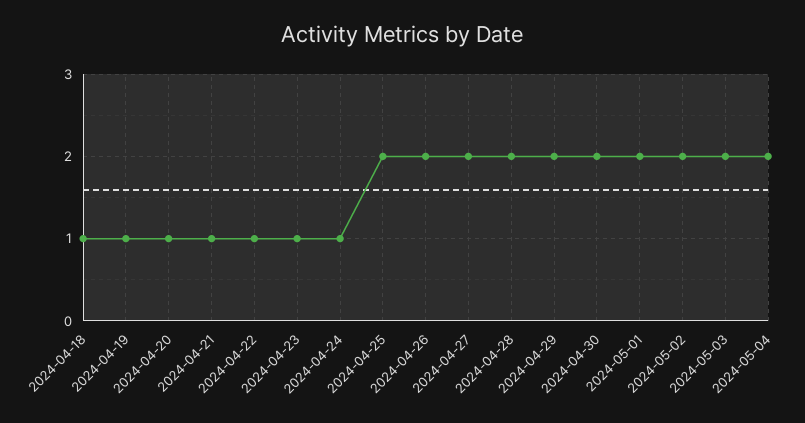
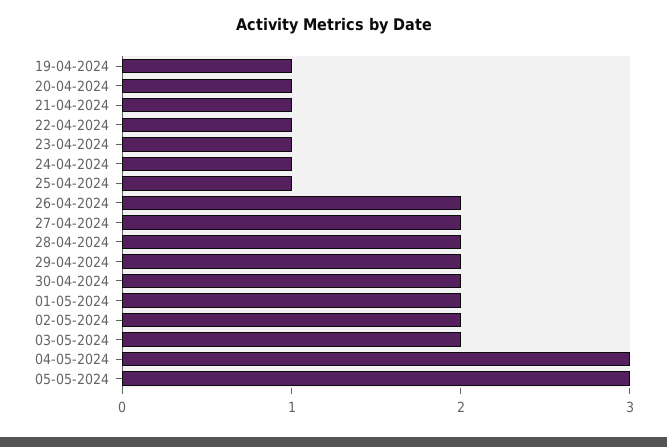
2024-04-18: 1 -> none
2024-04-25: 2 -> 1
2024-05-04: 2 -> 3
05-05-2024: none -> 3

